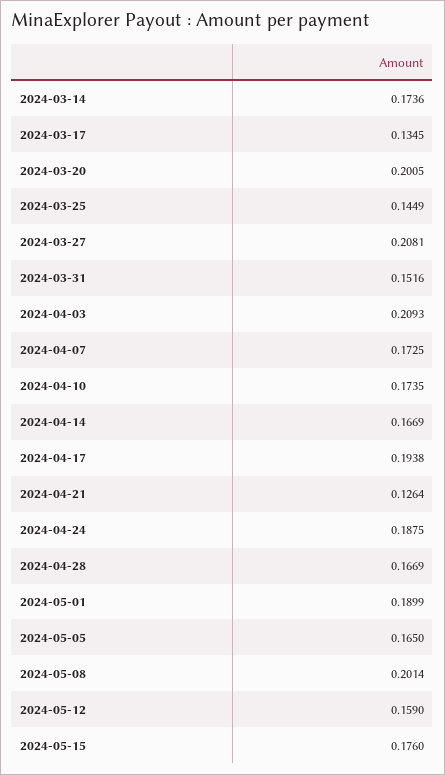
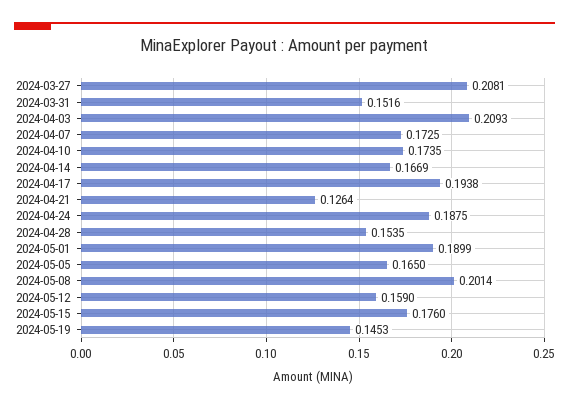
2024-03-14: 0.1736 -> none
2024-03-17: 0.1345 -> none
2024-03-20: 0.2005 -> none
2024-03-25: 0.1449 -> none
2024-04-28: 0.1669 -> 0.1535
2024-05-19: none -> 0.1453

